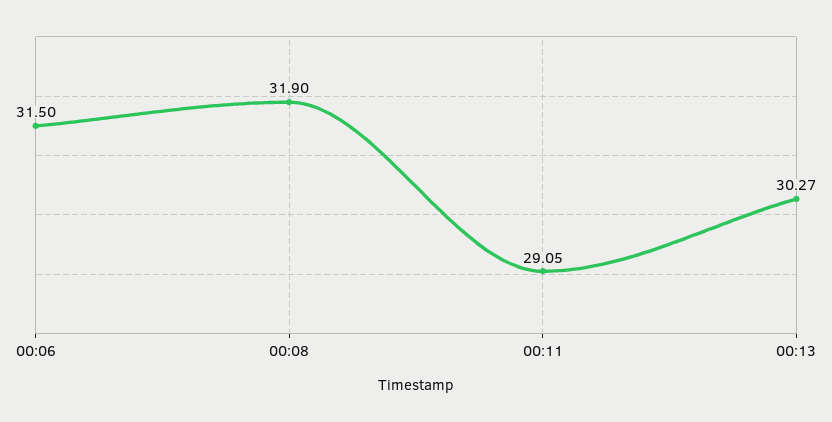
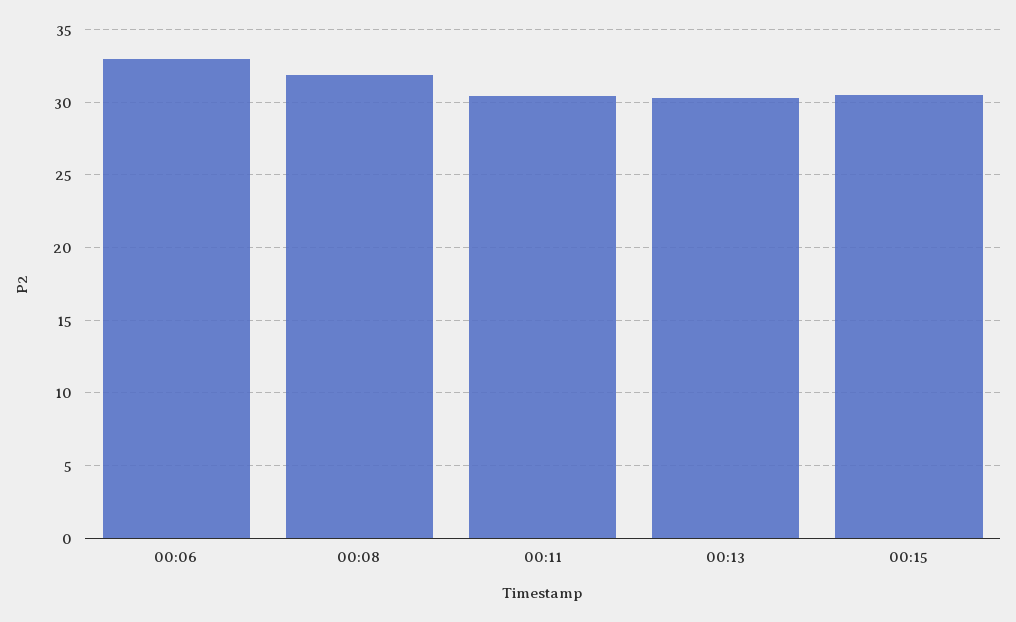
00:06: 31.5 -> 33
00:11: 29.05 -> 30.5
00:15: none -> 30.5

